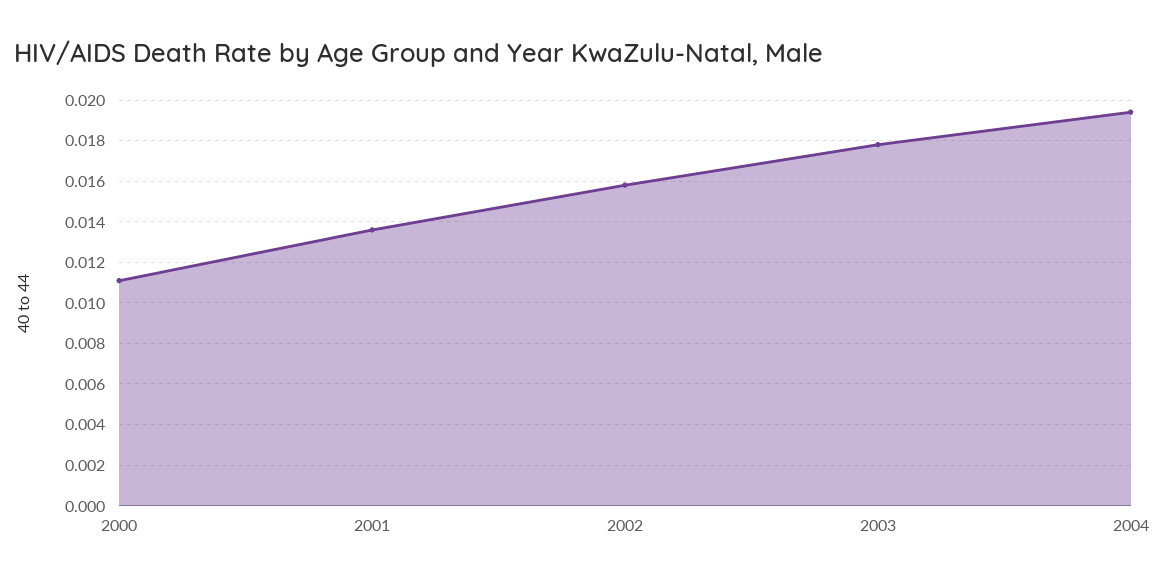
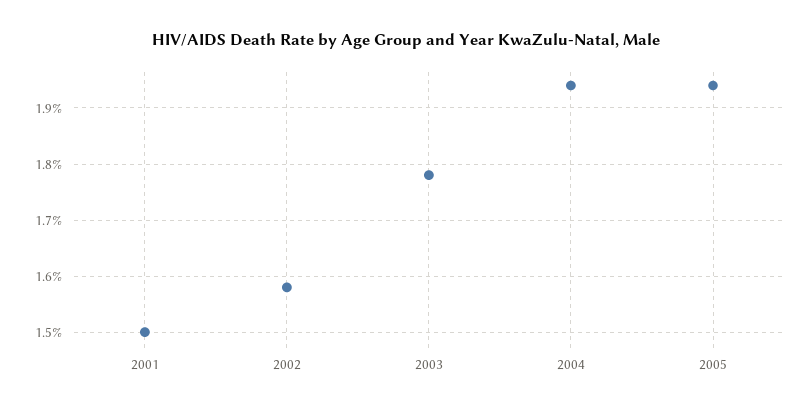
2000: 0.011 -> none
2001: 0.0135 -> 0.015
2005: none -> 0.0195

